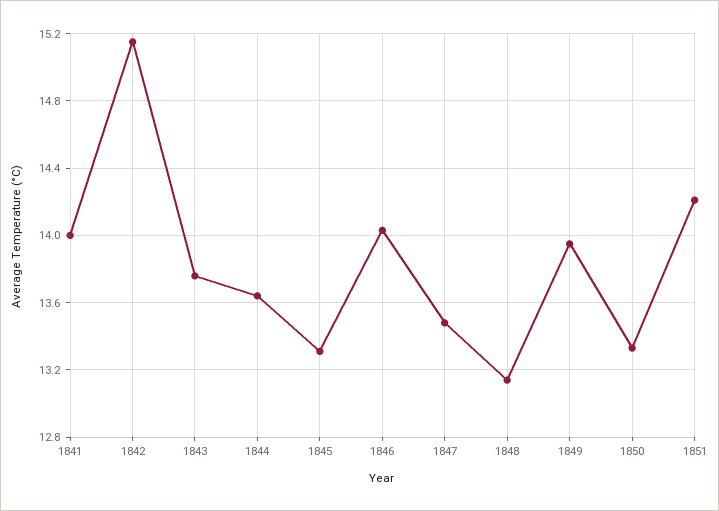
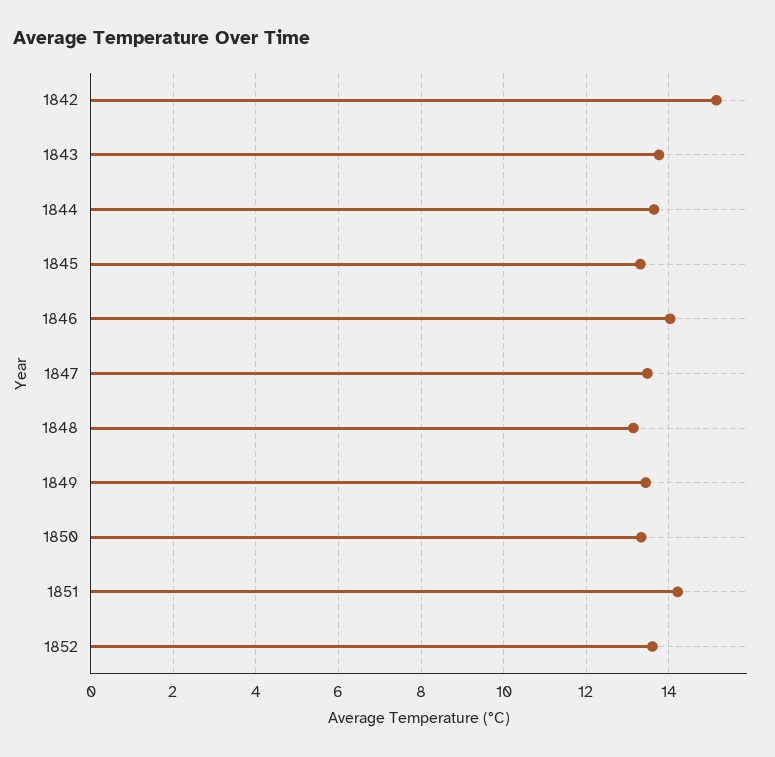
1841: 14 -> none
1849: 13.95 -> 13.4
1852: none -> 13.6

